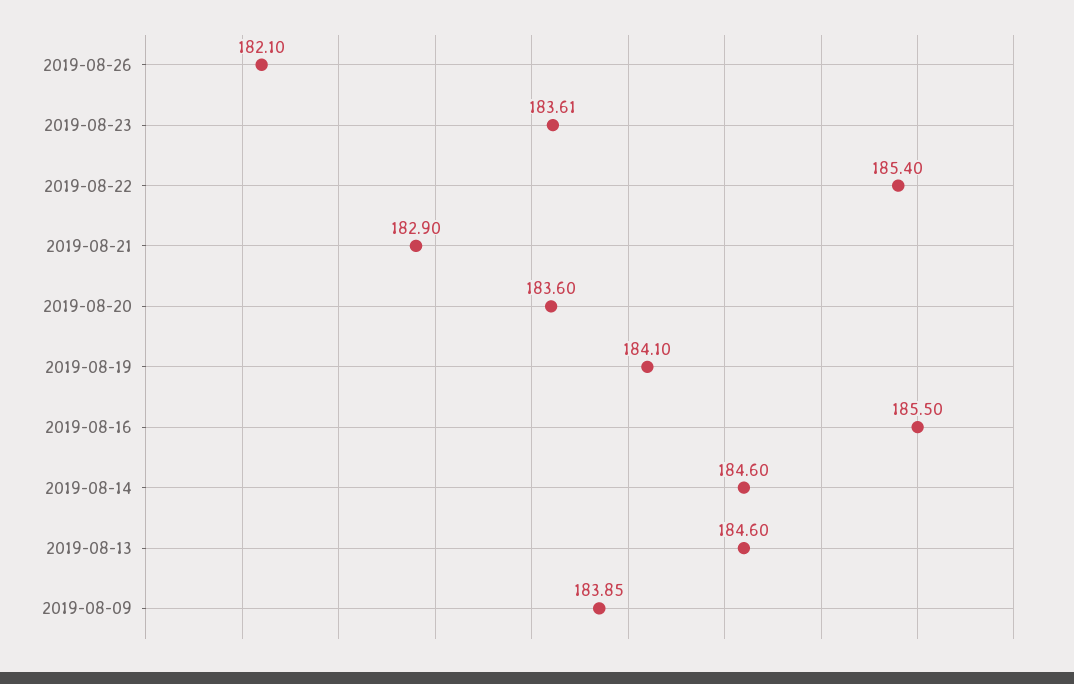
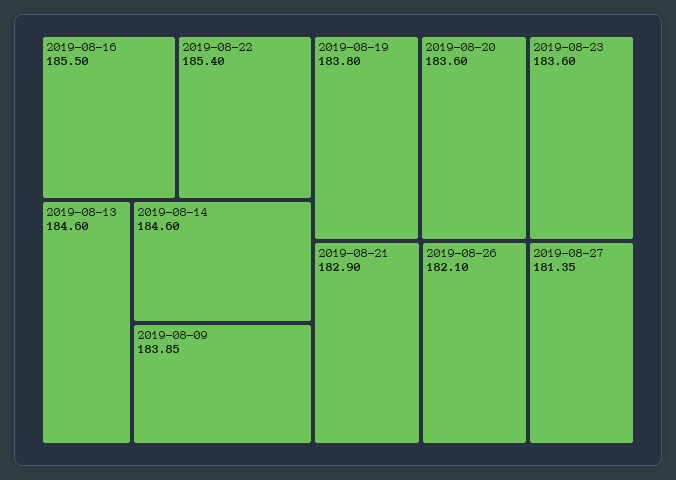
2019-08-23: 183.61 -> 183.6
2019-08-19: 184.1 -> 183.8
2019-08-27: none -> 181.35

